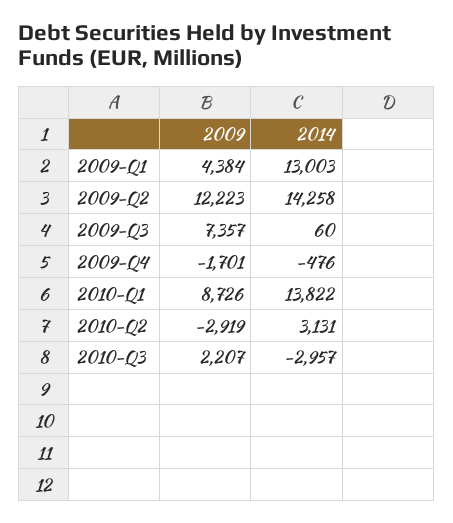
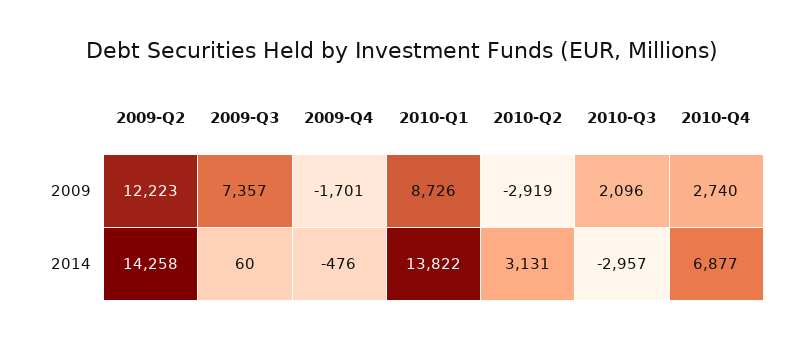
2009, 2009-Q1: 4384 -> none
2014, 2009-Q1: 13003 -> none
2009, 2010-Q3: 2207 -> 2096
2009, 2010-Q4: none -> 2740
2014, 2010-Q4: none -> 6877

